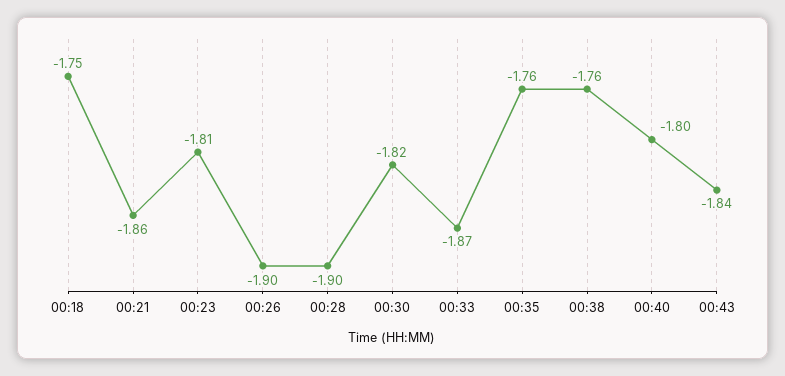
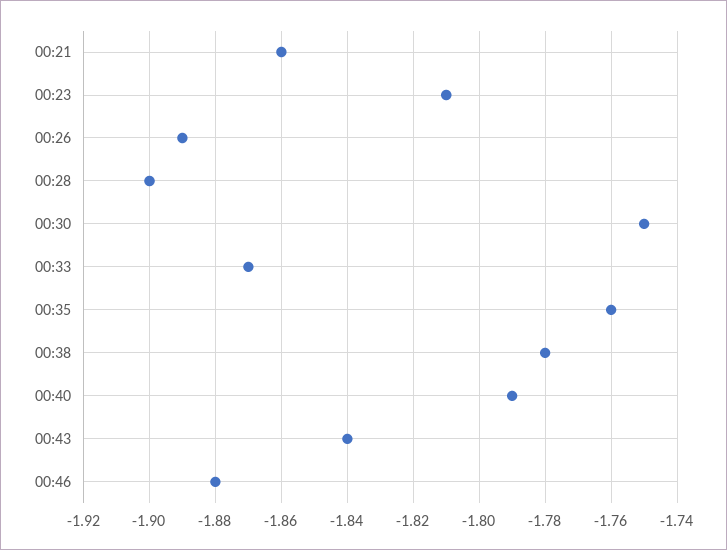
00:18: -1.75 -> none
00:26: -1.9 -> -1.89
00:30: -1.82 -> -1.75
00:38: -1.76 -> -1.78
00:40: -1.8 -> -1.79
00:46: none -> -1.88

